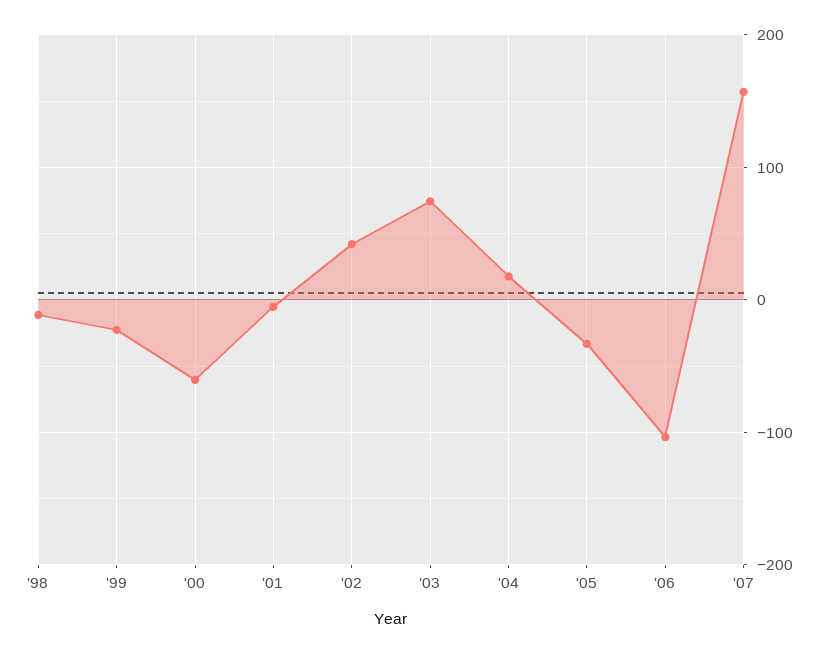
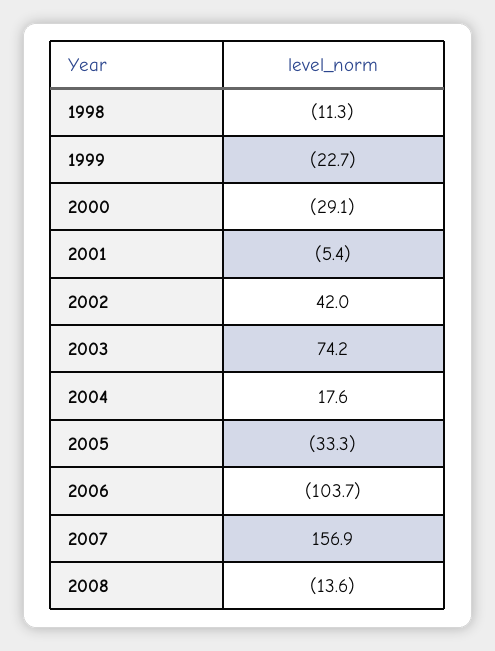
'00: -60 -> -29.1
2008: none -> -13.6

